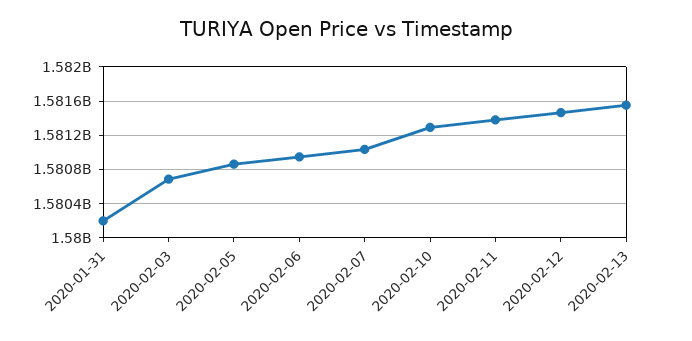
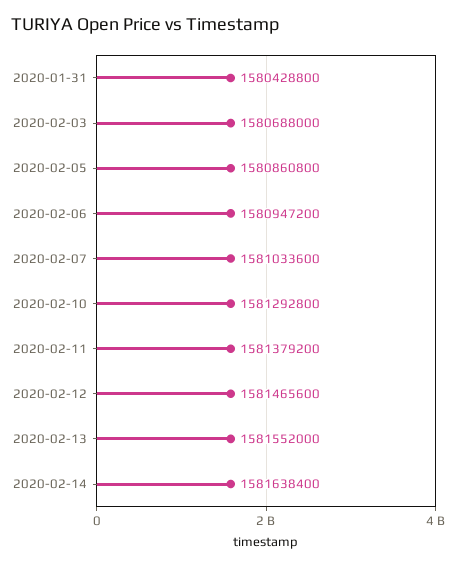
2020-01-31: 1580200000 -> 1580428800
2020-02-14: none -> 1581638400

